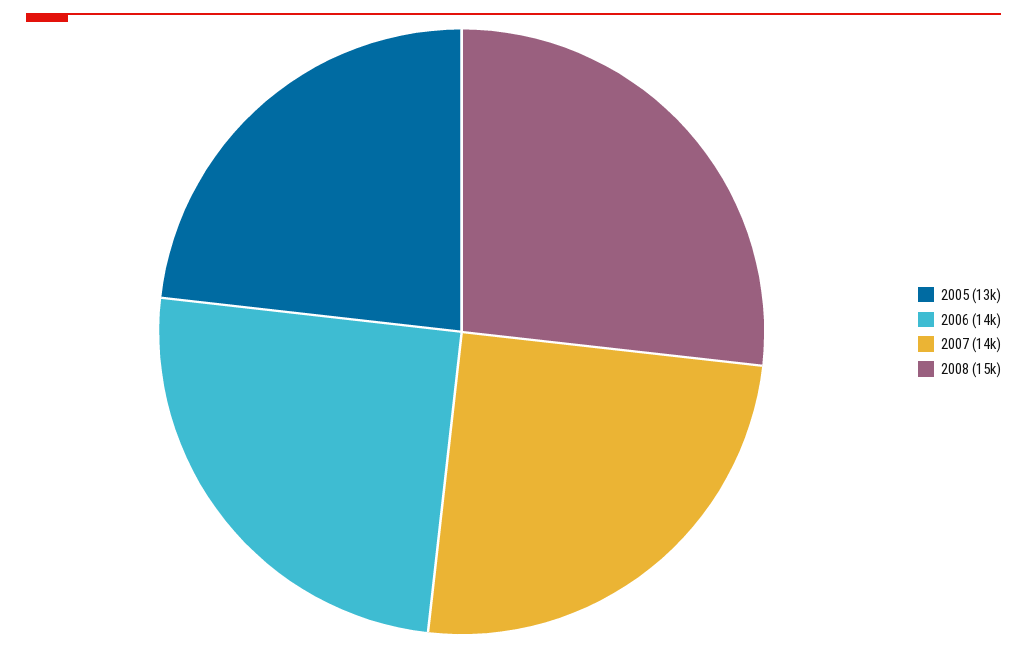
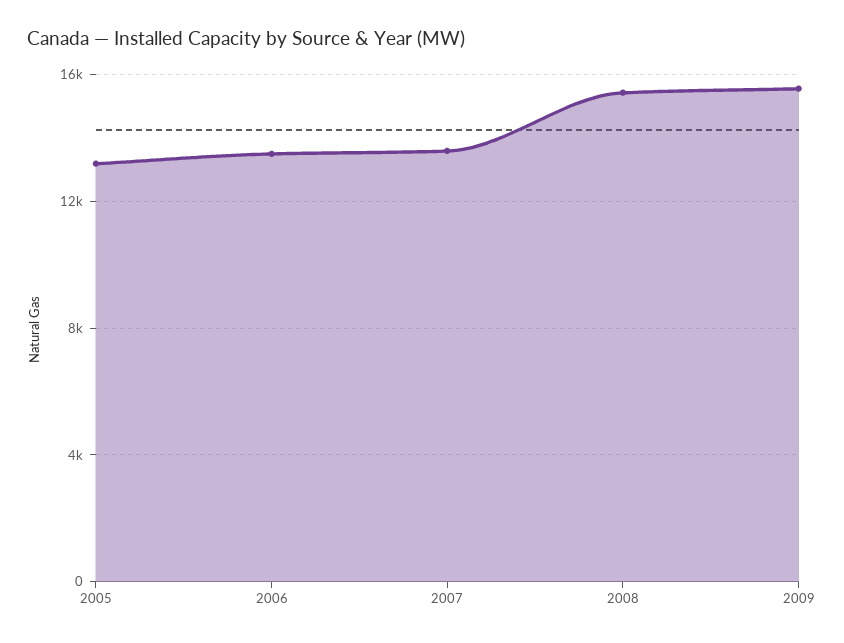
2009: none -> 15500

